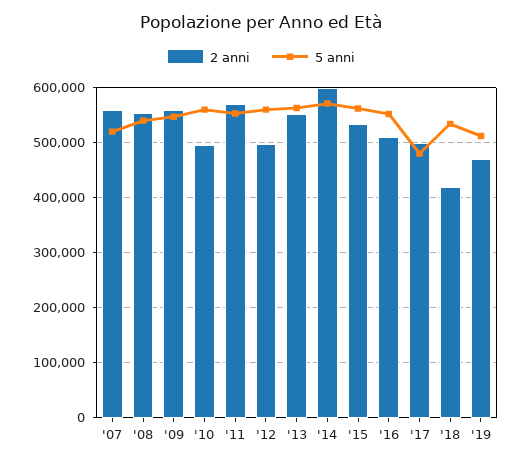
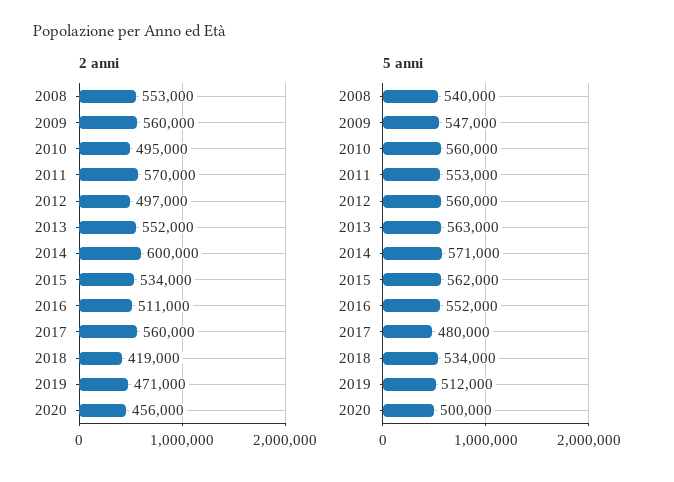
2 anni, '07: 560000 -> none
5 anni, '07: 520000 -> none
2 anni, '17: 500000 -> 560000
2 anni, 2020: none -> 456000
5 anni, 2020: none -> 500000

